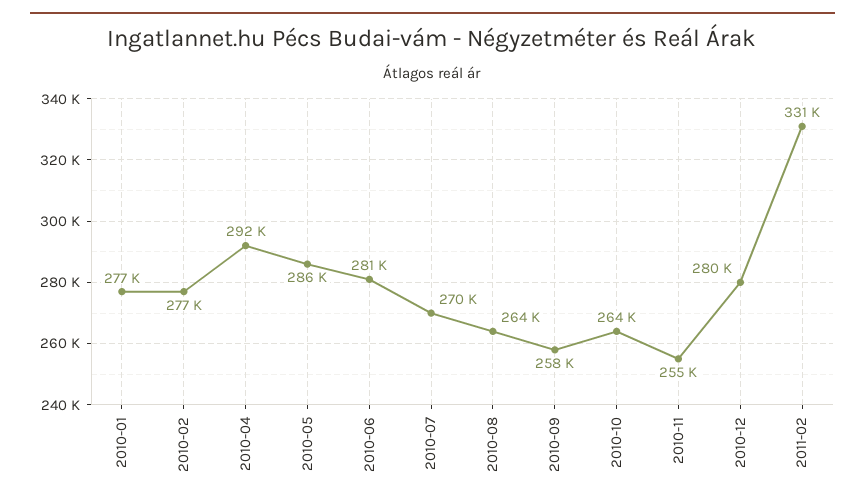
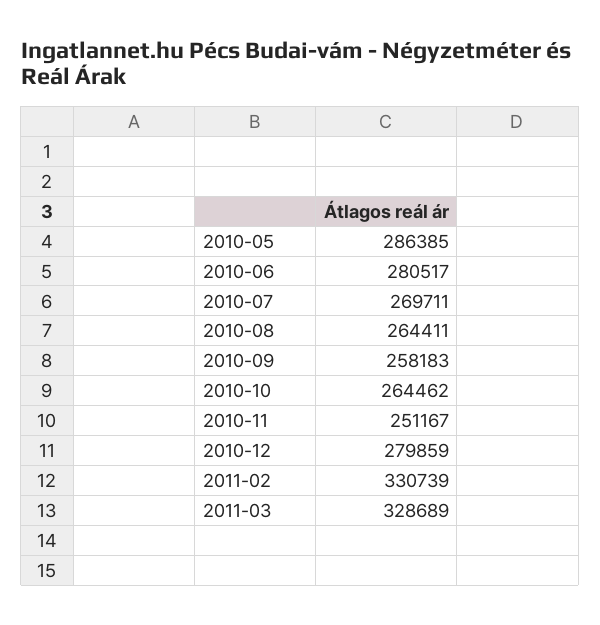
2010-01: 277000 -> none
2010-02: 277000 -> none
2010-04: 292000 -> none
2010-11: 255000 -> 251167
2011-03: none -> 328689

